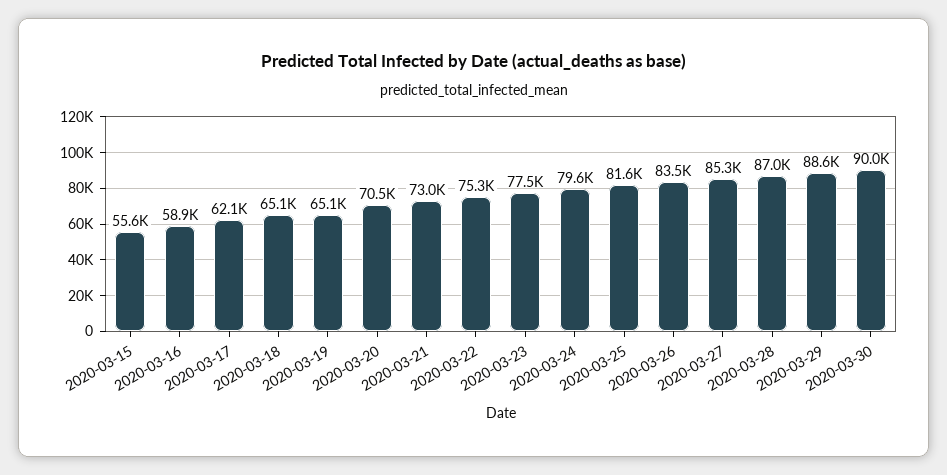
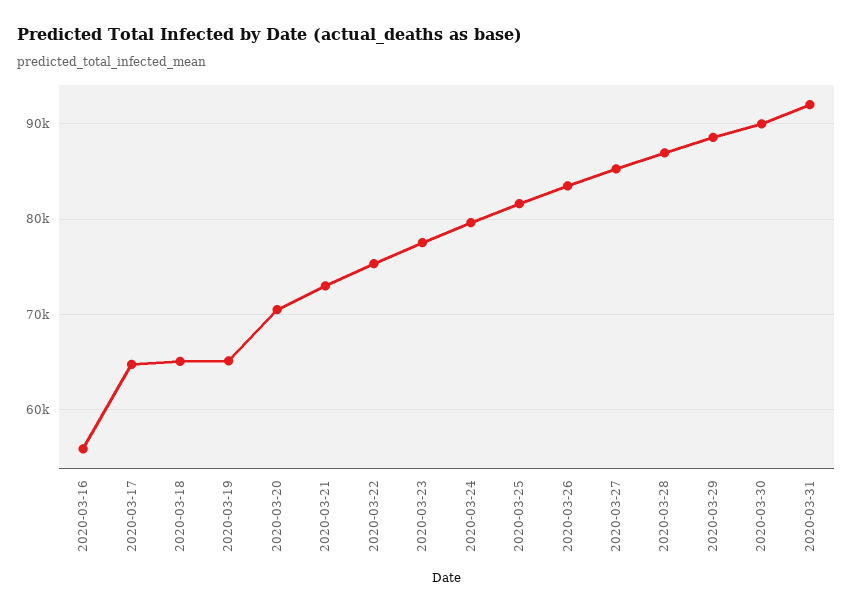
2020-03-15: 55600 -> none
2020-03-16: 58900 -> 56000
2020-03-17: 62100 -> 65000
2020-03-31: none -> 92000

